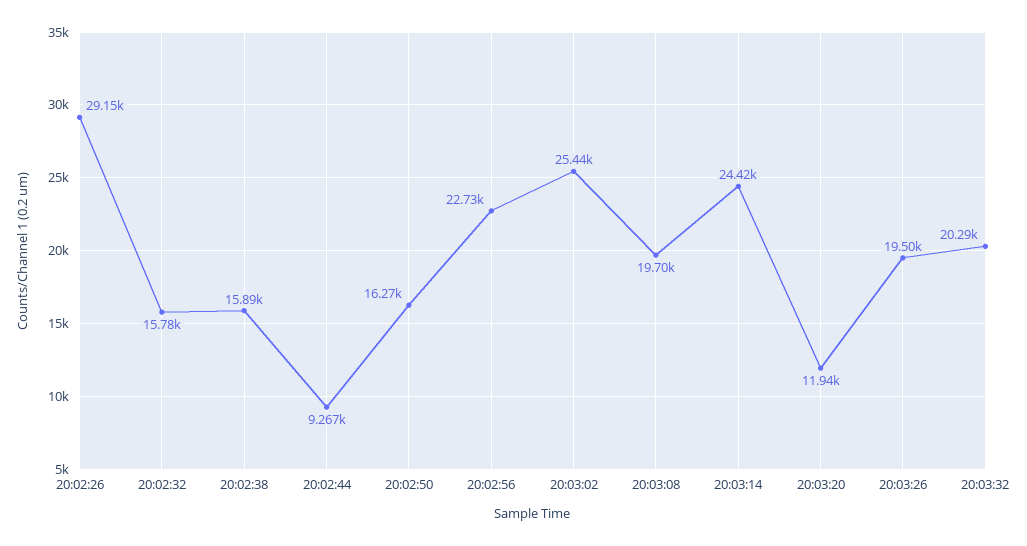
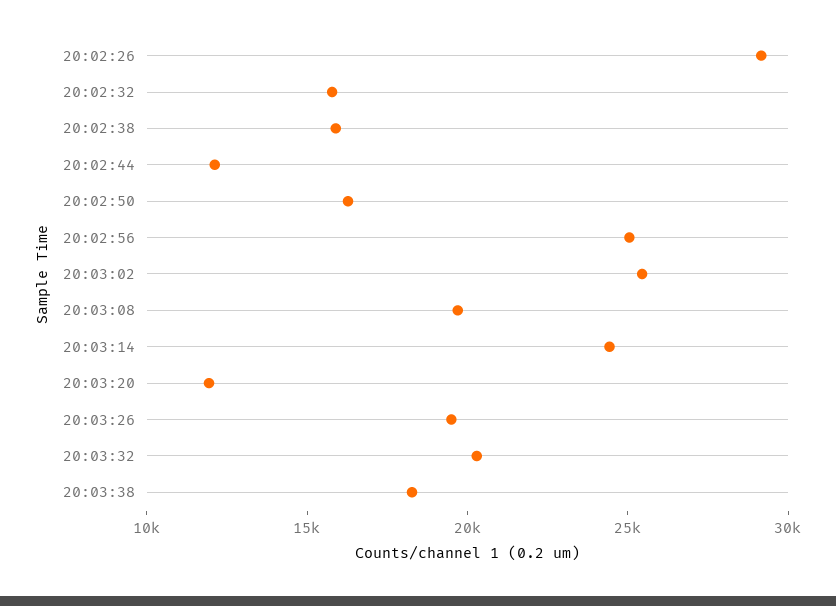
20:02:44: 9267 -> 12000
20:02:56: 22730 -> 25000
20:03:38: none -> 18000

